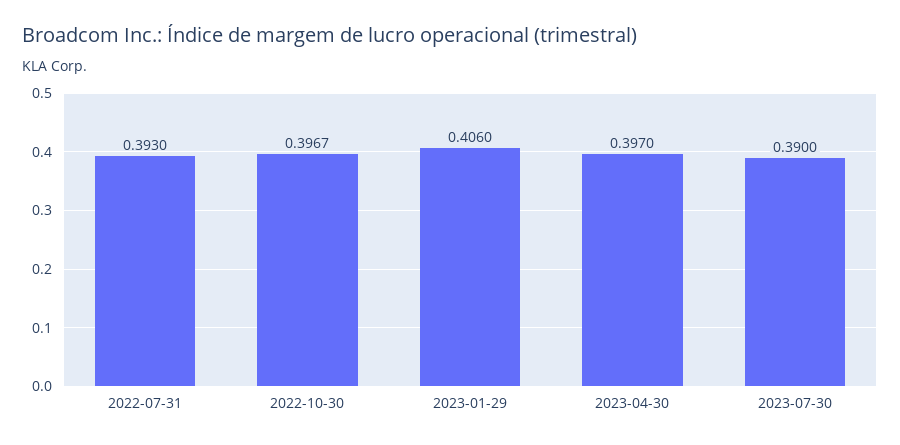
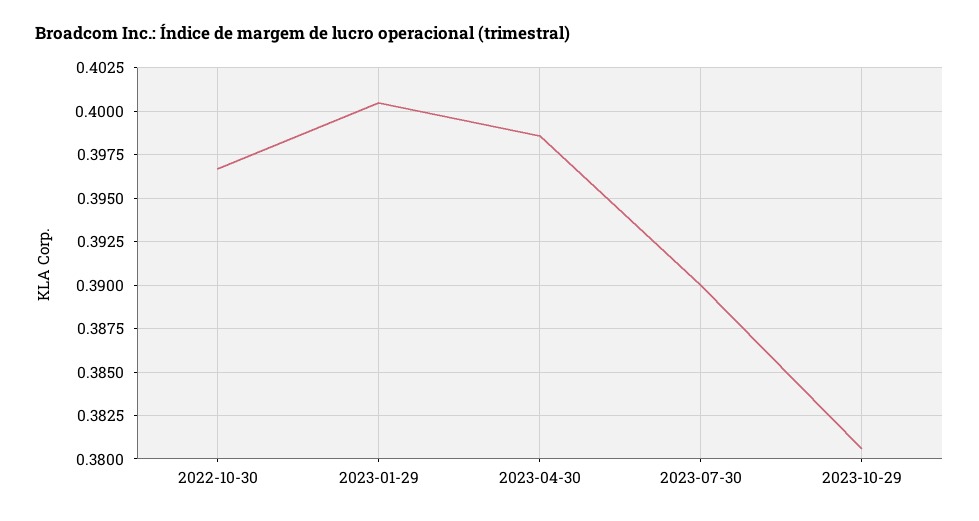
2022-07-31: 0.393 -> none
2023-01-29: 0.406 -> 0.4005
2023-04-30: 0.397 -> 0.3985
2023-10-29: none -> 0.3805

